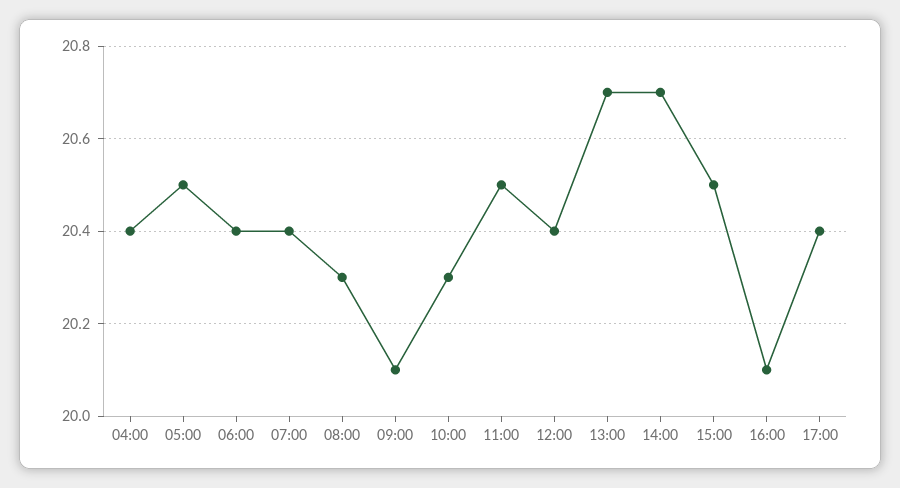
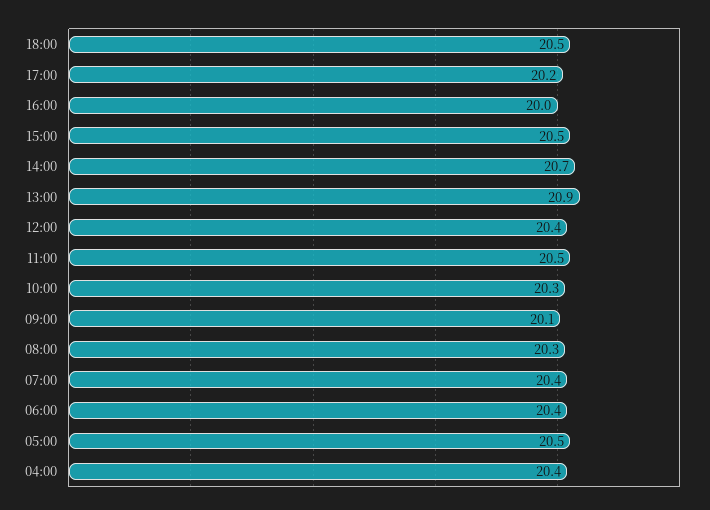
13:00: 20.7 -> 20.9
16:00: 20.1 -> 20
17:00: 20.4 -> 20.2
18:00: none -> 20.5

